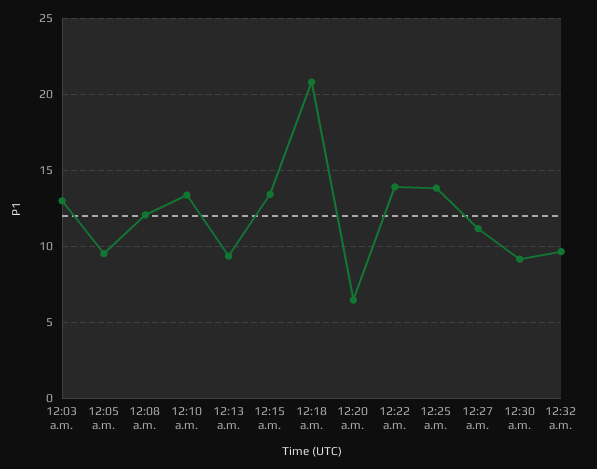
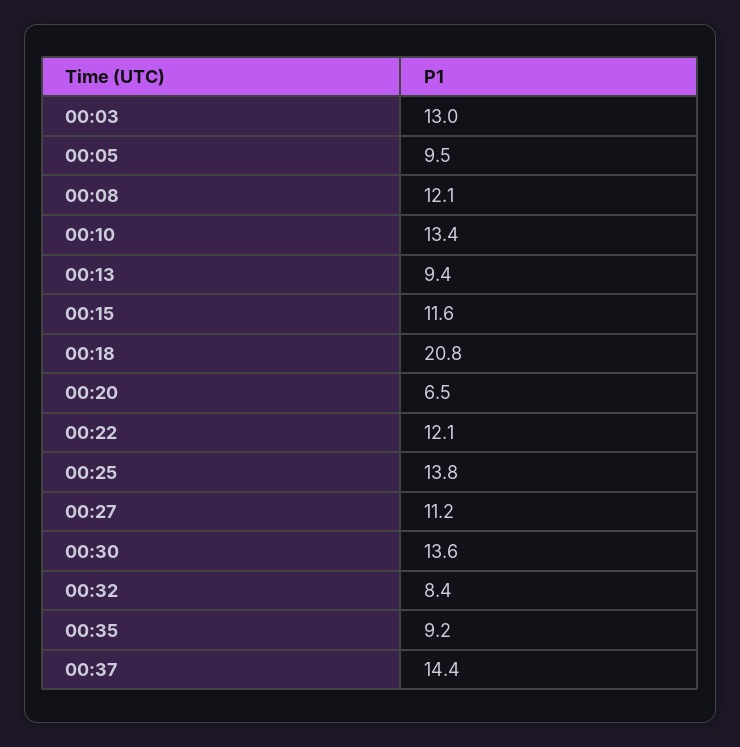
12:15 a.m.: 13.5 -> 11.6
12:22 a.m.: 14 -> 12.1
12:30 a.m.: 9 -> 13.6
12:32 a.m.: 9.5 -> 8.4
00:35: none -> 9.2
00:37: none -> 14.4

